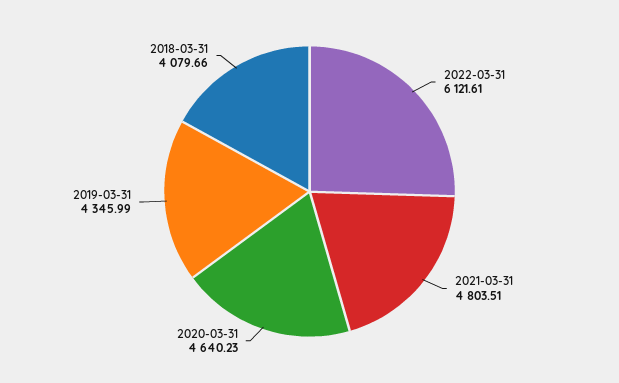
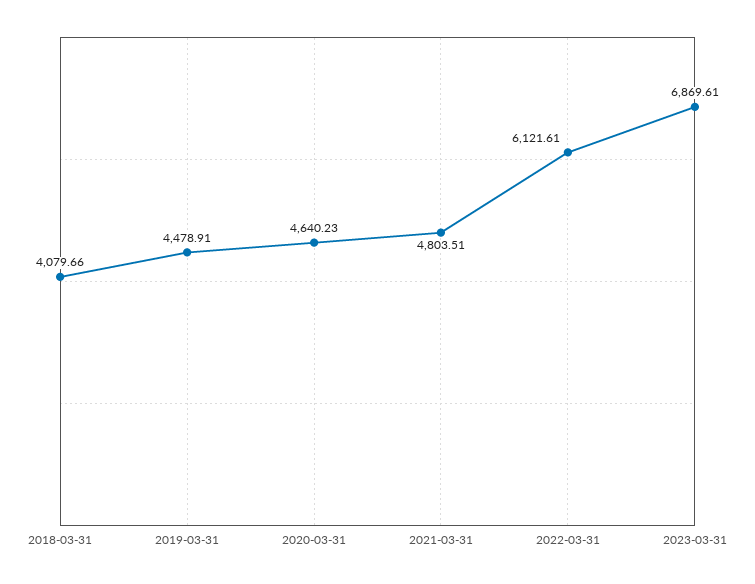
2019-03-31: 4345.99 -> 4478.91
2023-03-31: none -> 6869.61

